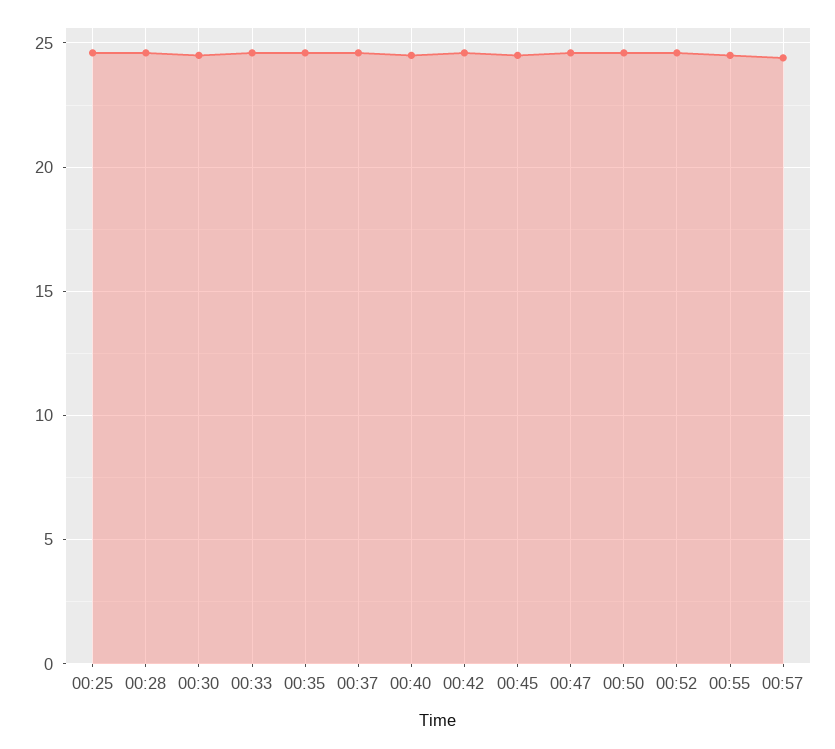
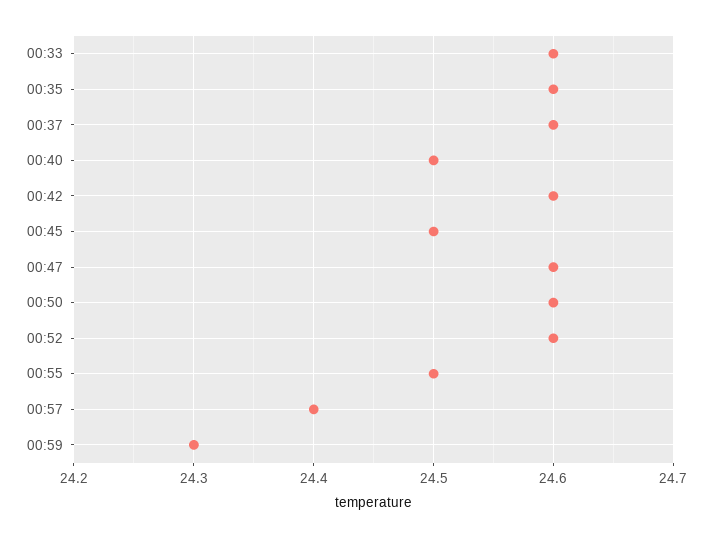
00:25: 24.5 -> none
00:28: 24.5 -> none
00:30: 24.5 -> none
00:59: none -> 24.3

